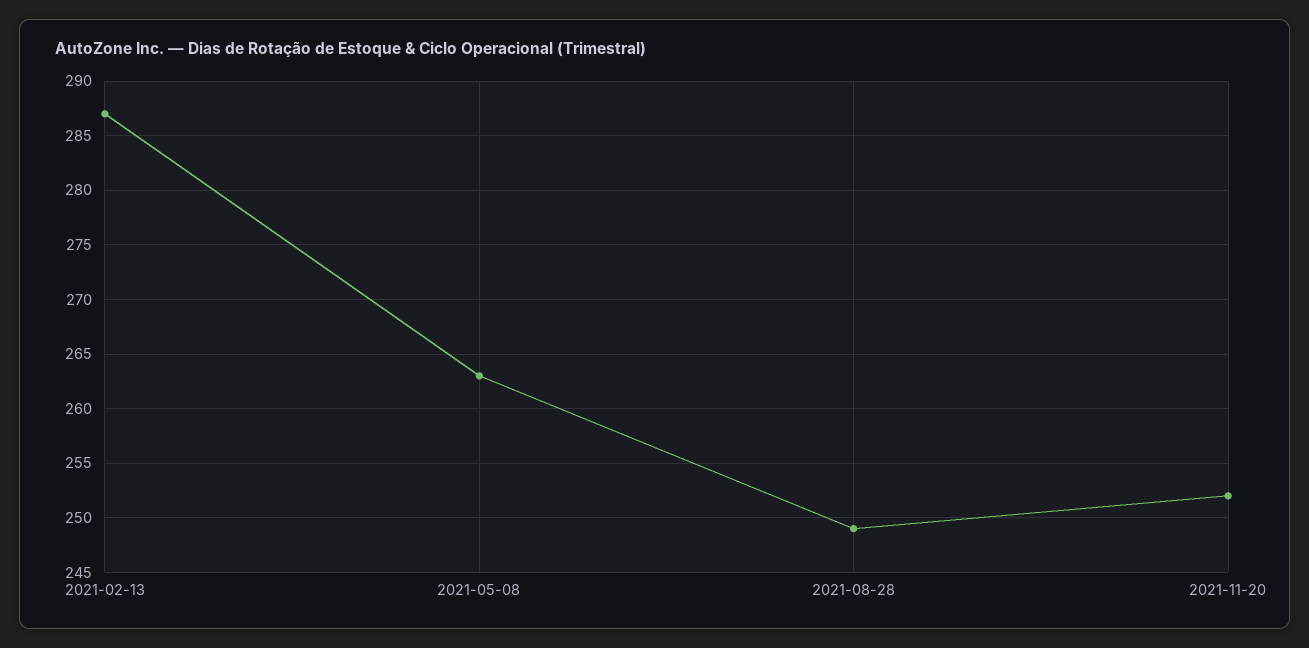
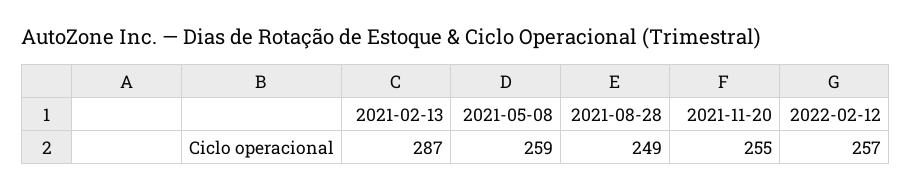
2021-05-08: 263 -> 259
2021-11-20: 252 -> 255
2022-02-12: none -> 257

